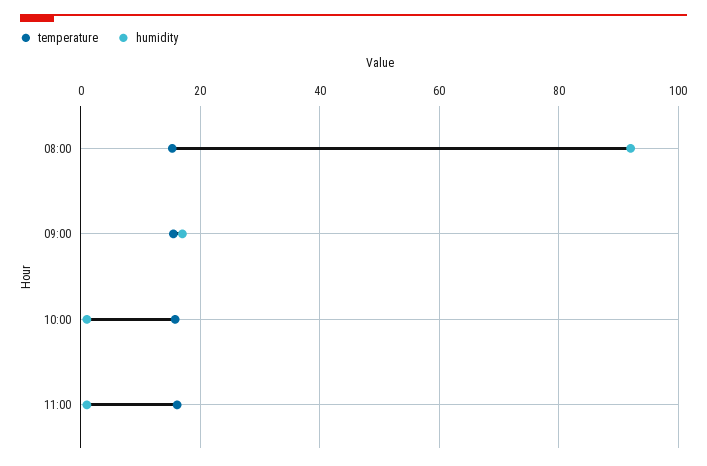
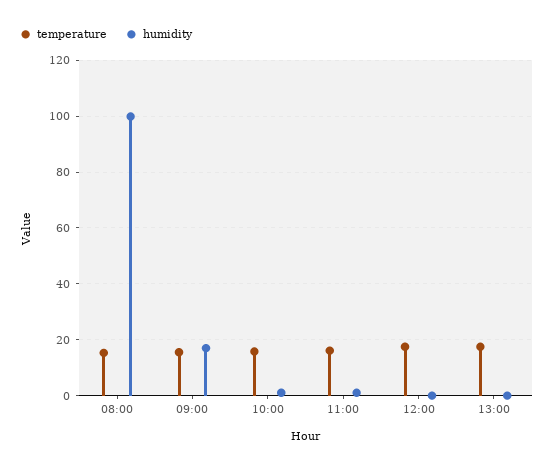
humidity, 08:00: 92 -> 100
temperature, 12:00: none -> 17.5
humidity, 12:00: none -> 0
temperature, 13:00: none -> 17.5
humidity, 13:00: none -> 0

